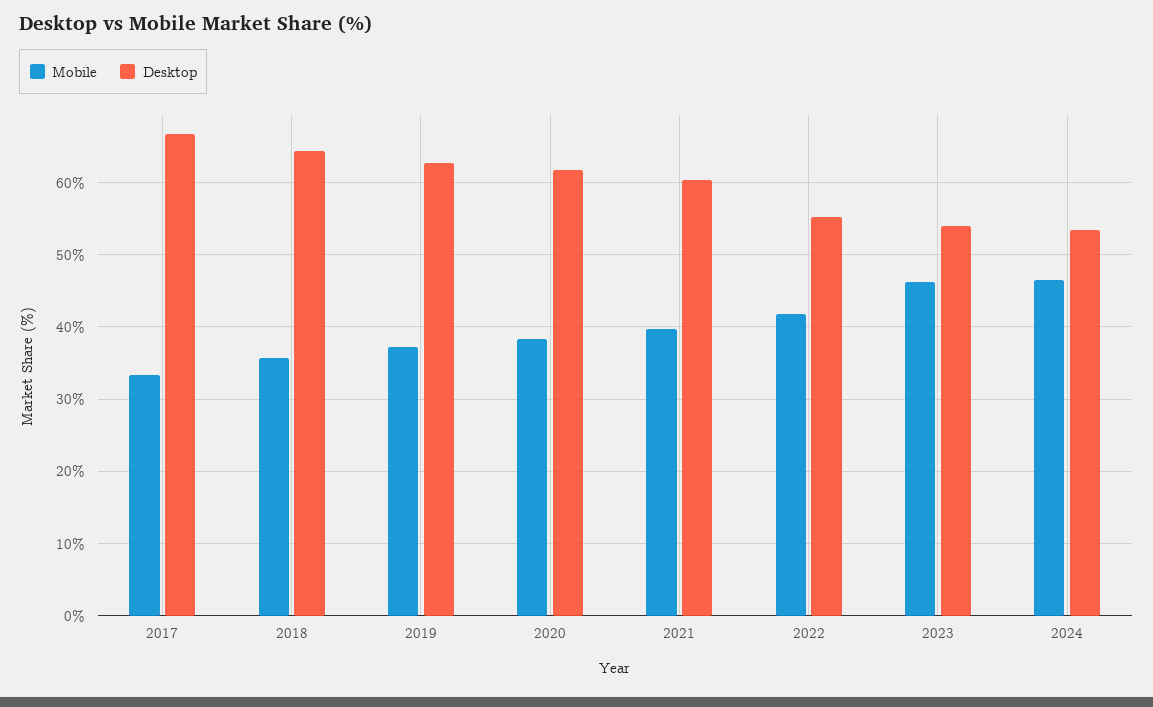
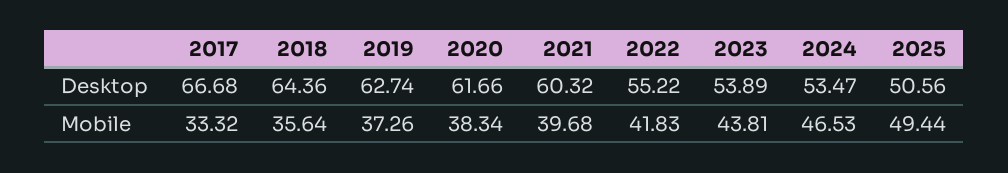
Mobile, 2023: 46 -> 43.81
Desktop, 2025: none -> 50.56
Mobile, 2025: none -> 49.44

